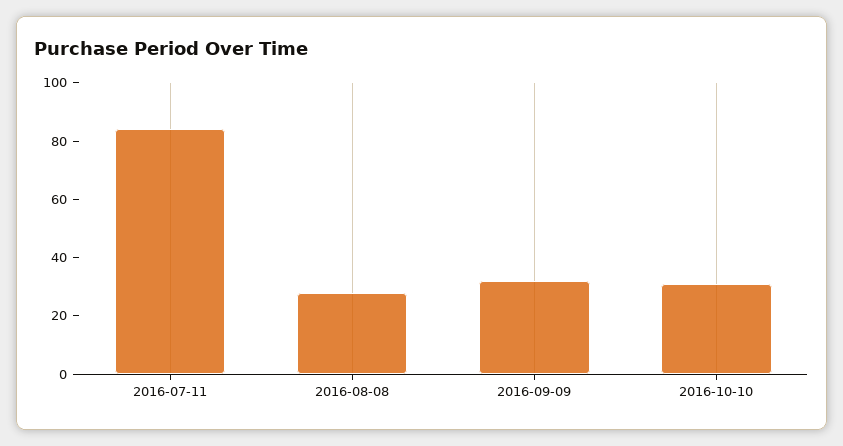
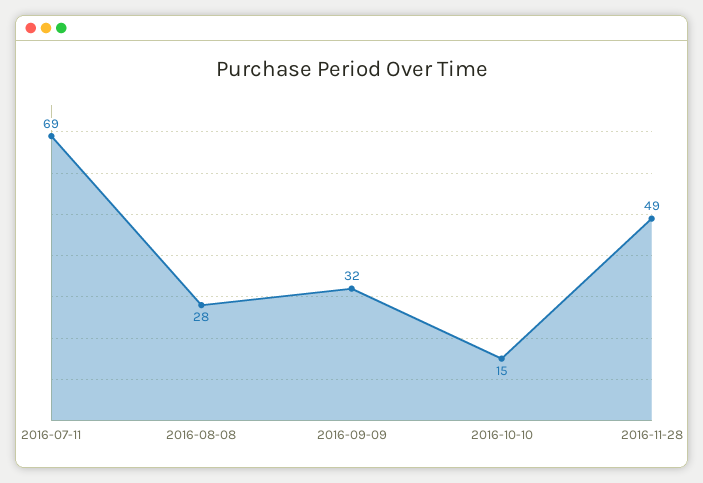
2016-07-11: 85 -> 69
2016-10-10: 30 -> 15
2016-11-28: none -> 49

